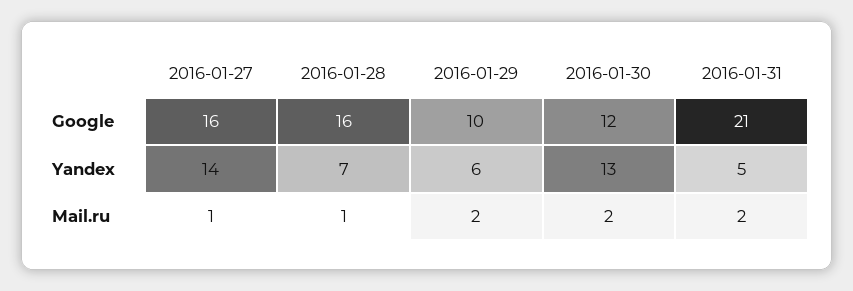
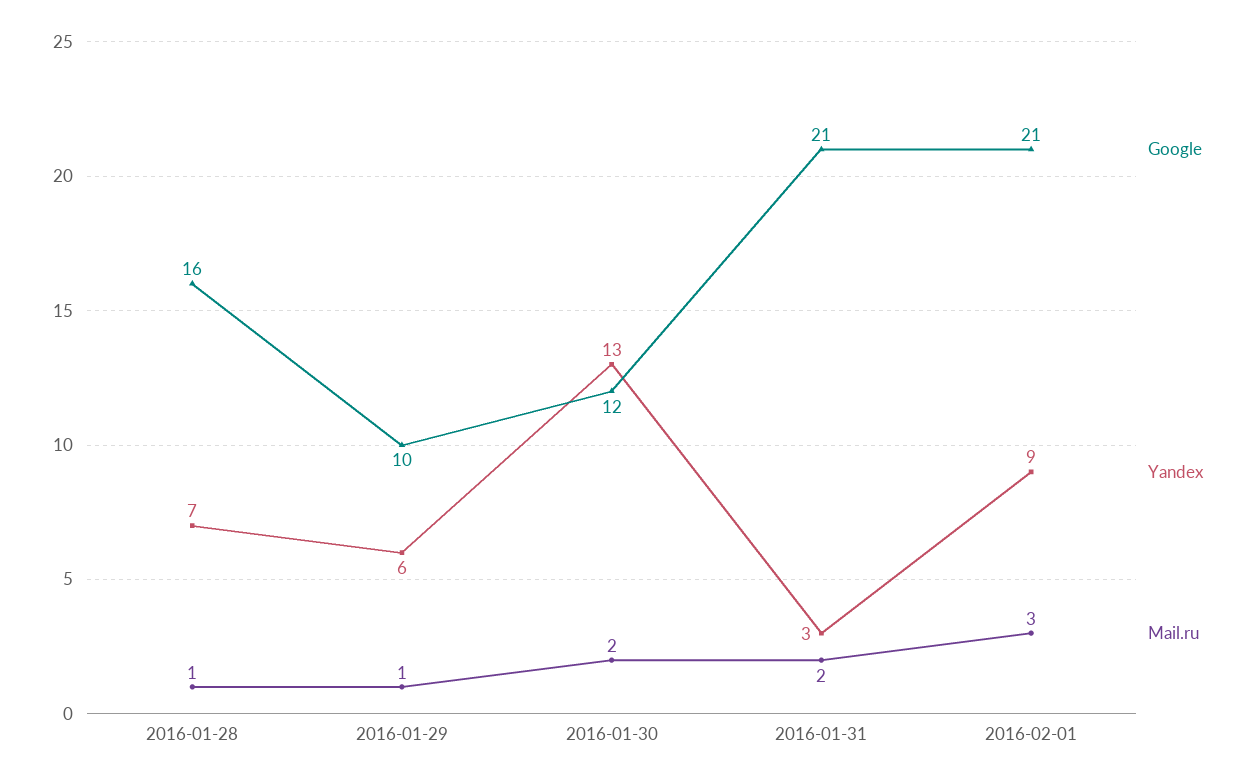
Google, 2016-01-27: 16 -> none
Yandex, 2016-01-27: 14 -> none
Yandex, 2016-01-31: 5 -> 3
Mail.ru, 2016-01-27: 1 -> none
Mail.ru, 2016-01-29: 2 -> 1
Google, 2016-02-01: none -> 21
Yandex, 2016-02-01: none -> 9
Mail.ru, 2016-02-01: none -> 3

